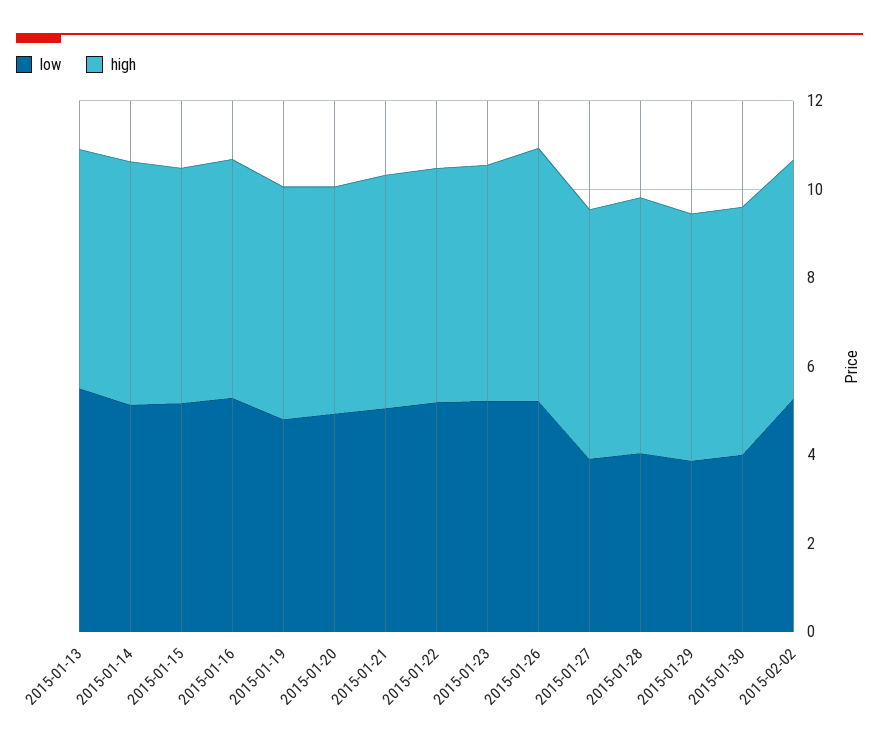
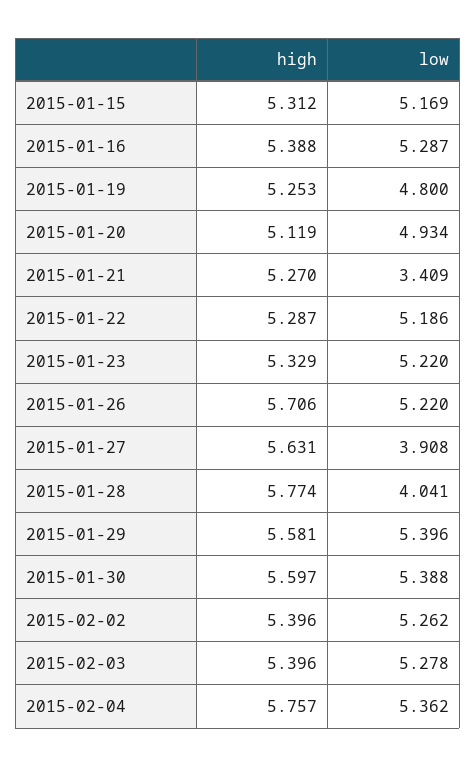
low, 2015-01-13: 5.5 -> none
high, 2015-01-13: 5.5 -> none
low, 2015-01-14: 5 -> none
high, 2015-01-14: 5.5 -> none
low, 2015-01-21: 5 -> 3.409
low, 2015-01-29: 4 -> 5.396
low, 2015-01-30: 4 -> 5.388
high, 2015-02-03: none -> 5.396
low, 2015-02-03: none -> 5.278
high, 2015-02-04: none -> 5.757
low, 2015-02-04: none -> 5.362

